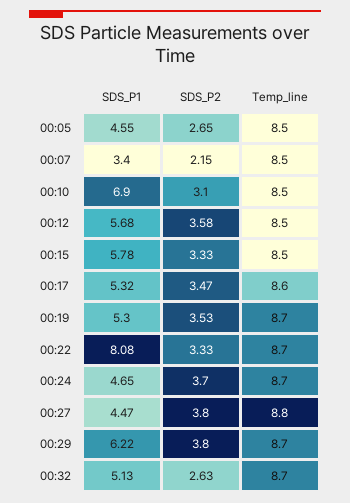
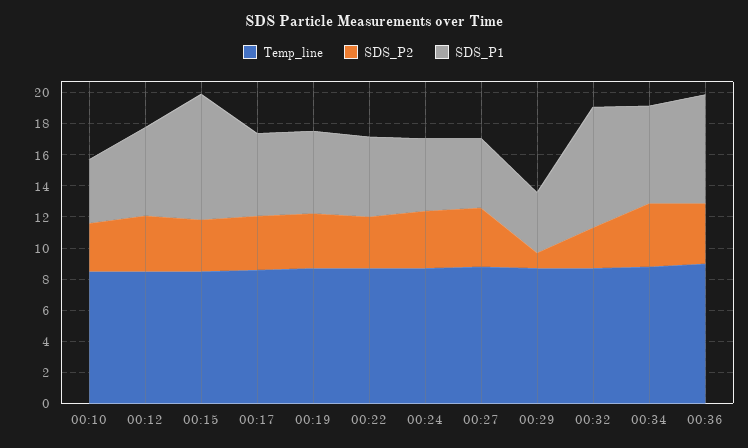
SDS_P1, 00:05: 4.55 -> none
SDS_P2, 00:05: 2.65 -> none
Temp_line, 00:05: 8.5 -> none
SDS_P1, 00:07: 3.4 -> none
SDS_P2, 00:07: 2.15 -> none
Temp_line, 00:07: 8.5 -> none
SDS_P1, 00:10: 6.9 -> 4
SDS_P1, 00:15: 5.78 -> 8
SDS_P1, 00:22: 8.08 -> 5
SDS_P1, 00:29: 6.22 -> 4
SDS_P2, 00:29: 3.8 -> 1
SDS_P1, 00:32: 5.13 -> 8
Temp_line, 00:34: none -> 9
SDS_P2, 00:34: none -> 4
SDS_P1, 00:34: none -> 6
Temp_line, 00:36: none -> 9
SDS_P2, 00:36: none -> 4
SDS_P1, 00:36: none -> 7

